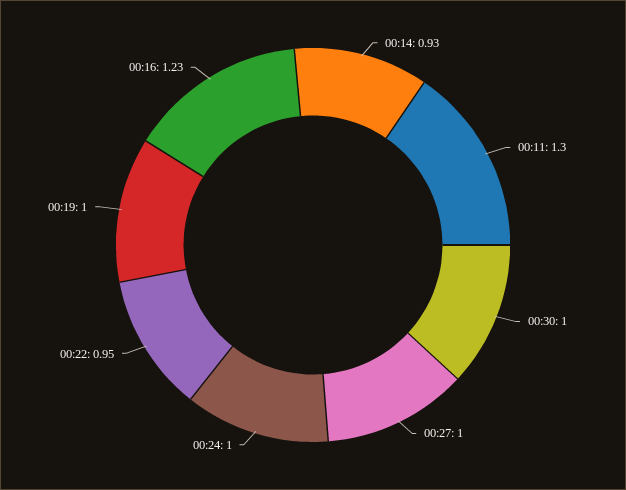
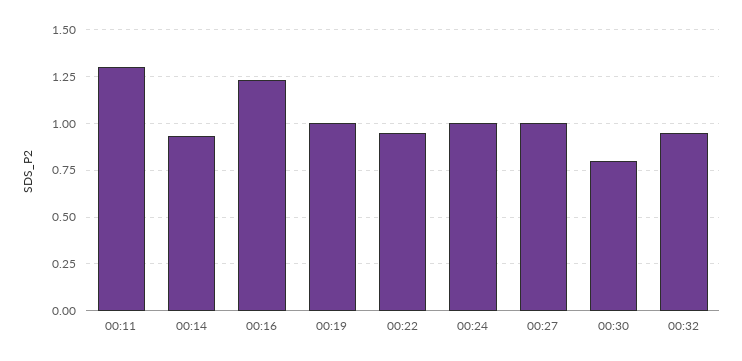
00:30: 1 -> 0.8
00:32: none -> 0.95

